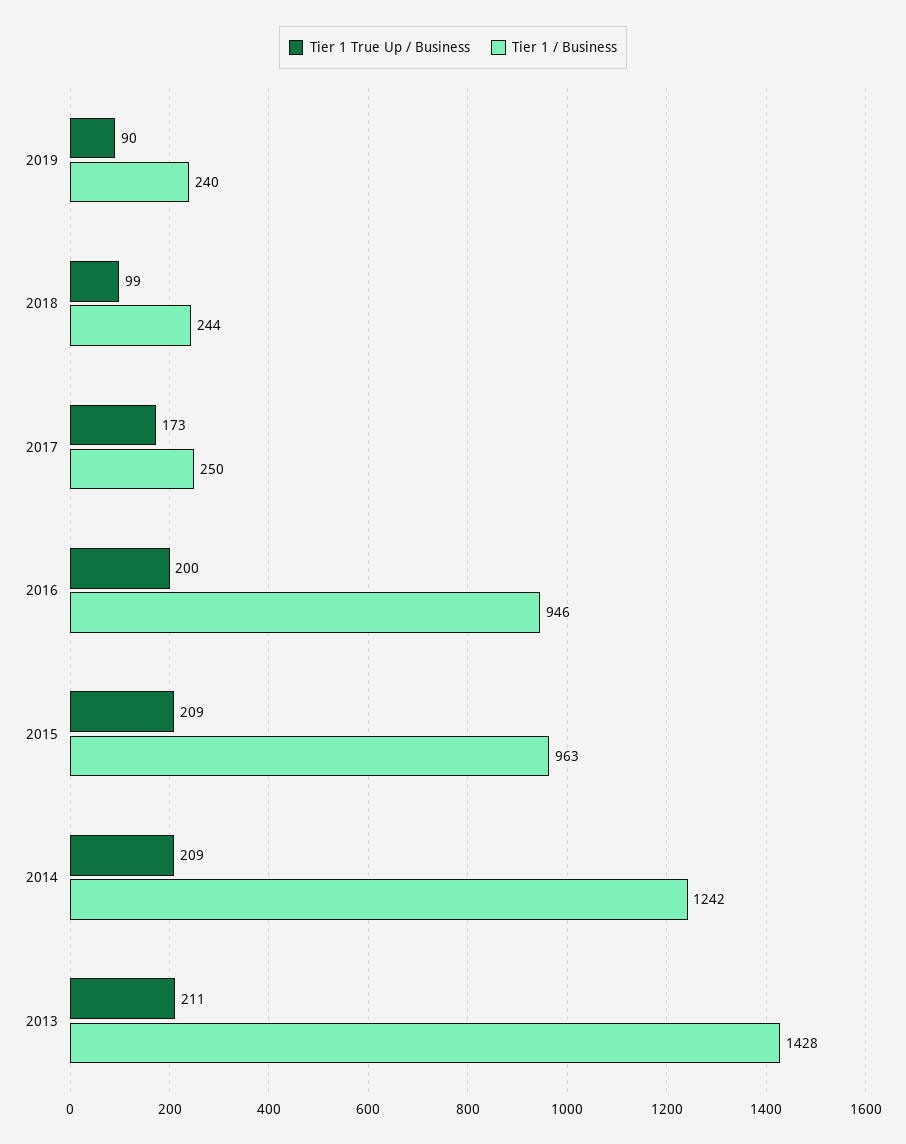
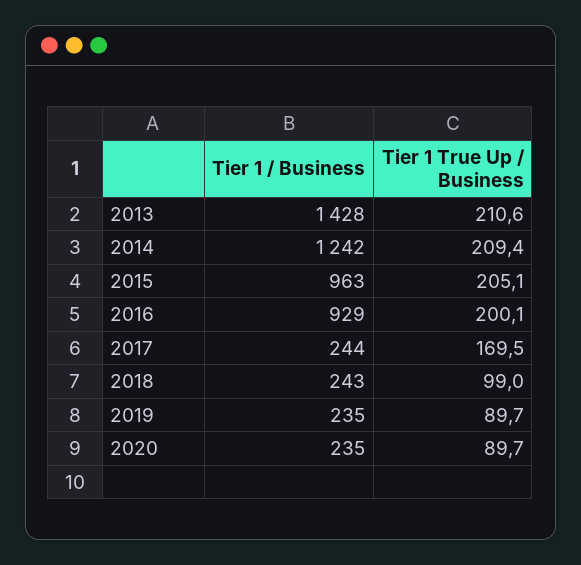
Tier 1 / Business, 2019: 240 -> 235
Tier 1 / Business, 2018: 244 -> 243
Tier 1 True Up / Business, 2017: 173 -> 169.5
Tier 1 / Business, 2017: 250 -> 244
Tier 1 / Business, 2016: 946 -> 929
Tier 1 True Up / Business, 2015: 209 -> 205.1
Tier 1 / Business, 2020: none -> 235
Tier 1 True Up / Business, 2020: none -> 89.7

